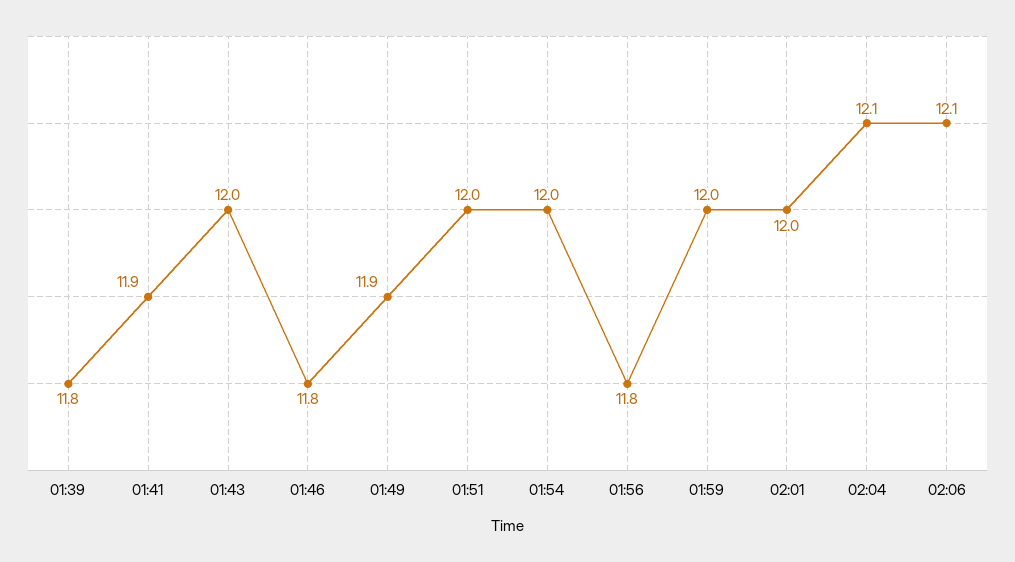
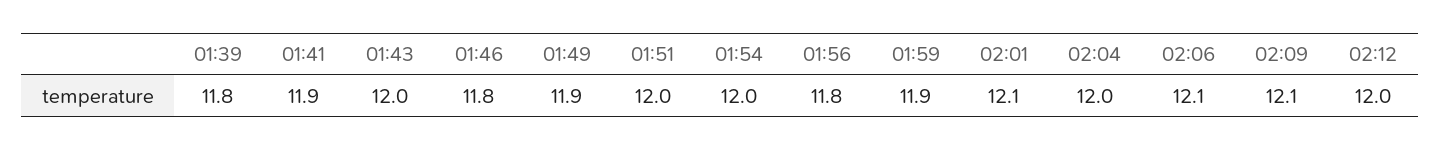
01:59: 12 -> 11.9
02:01: 12 -> 12.1
02:04: 12.1 -> 12
02:09: none -> 12.1
02:12: none -> 12

